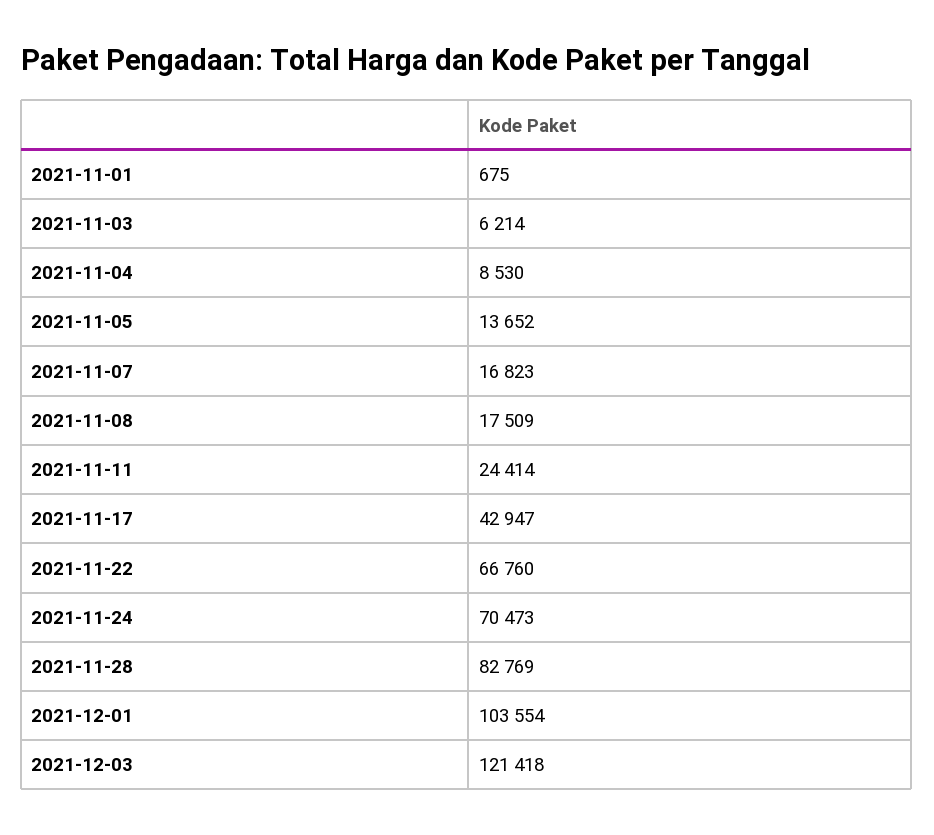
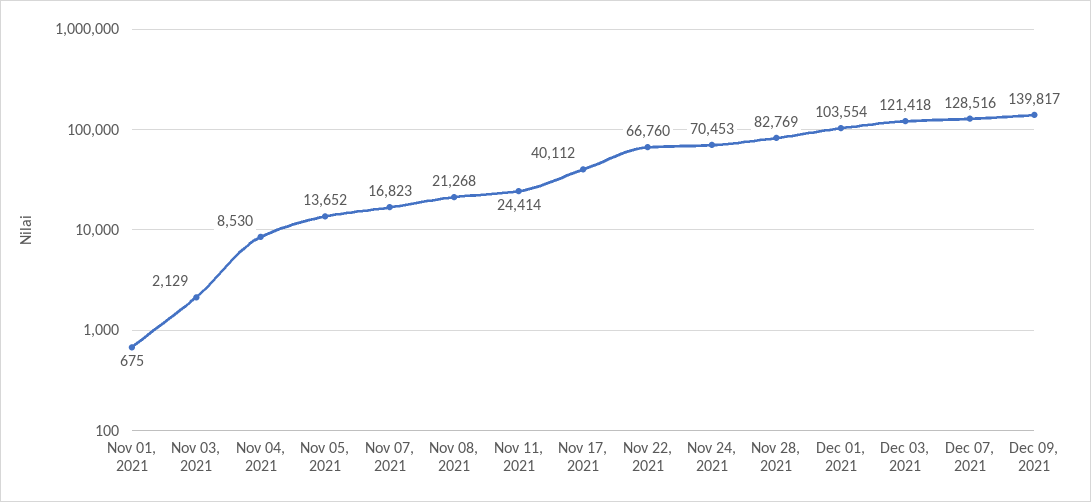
2021-11-03: 6214 -> 2129
2021-11-08: 17509 -> 21268
2021-11-17: 42947 -> 40112
2021-11-24: 70473 -> 70453
Dec 07, 2021: none -> 128516
Dec 09, 2021: none -> 139817

